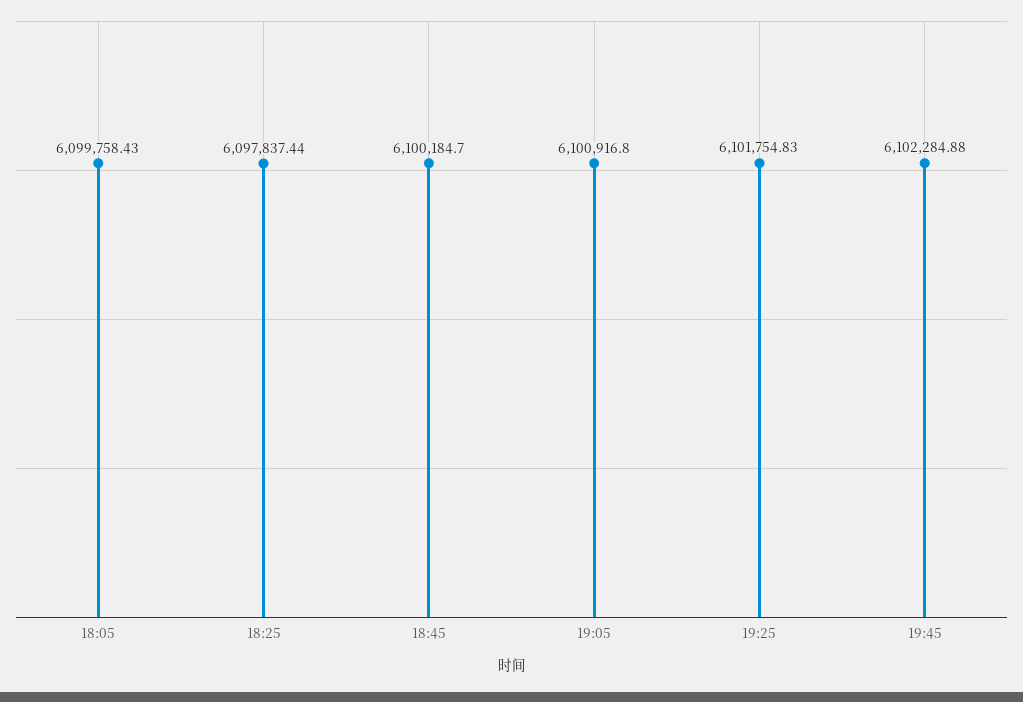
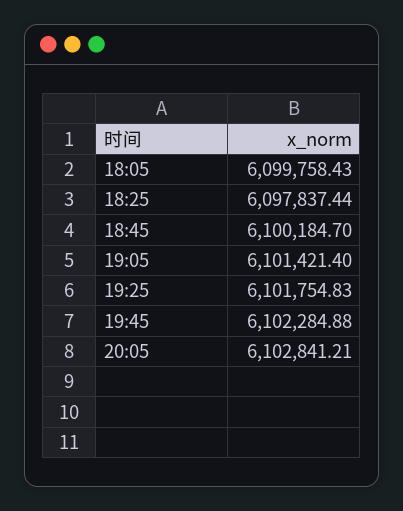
19:05: 6100916.8 -> 6101421.4
20:05: none -> 6102841.21

